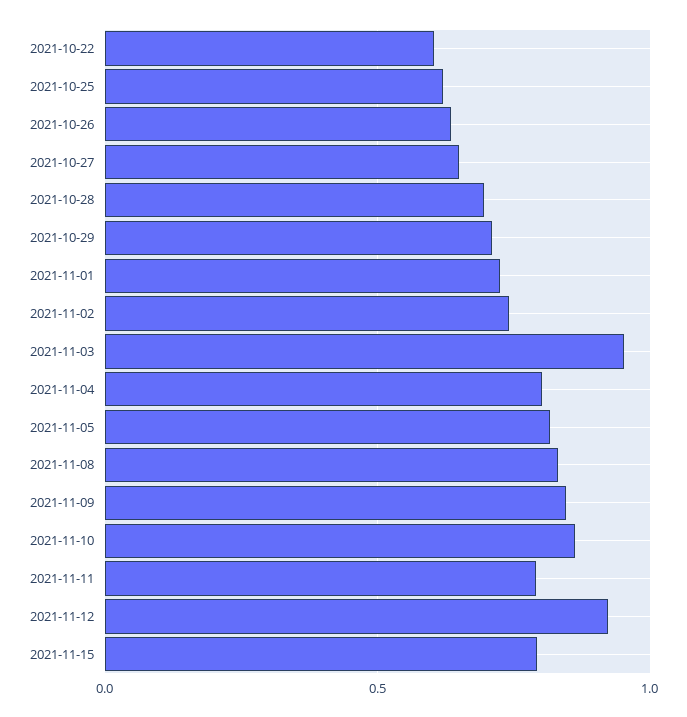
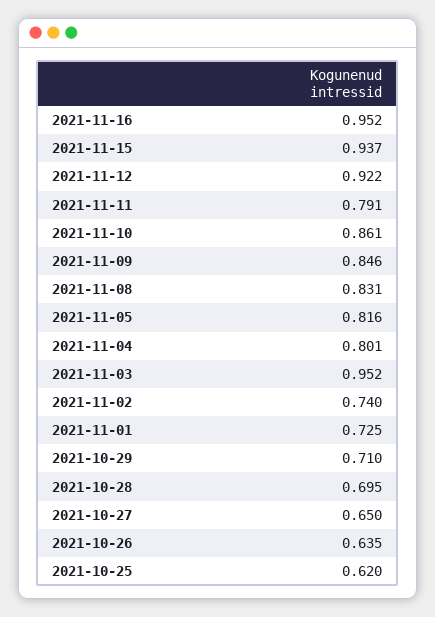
2021-10-22: 0.6 -> none
2021-11-15: 0.8 -> 0.937
2021-11-16: none -> 0.952

